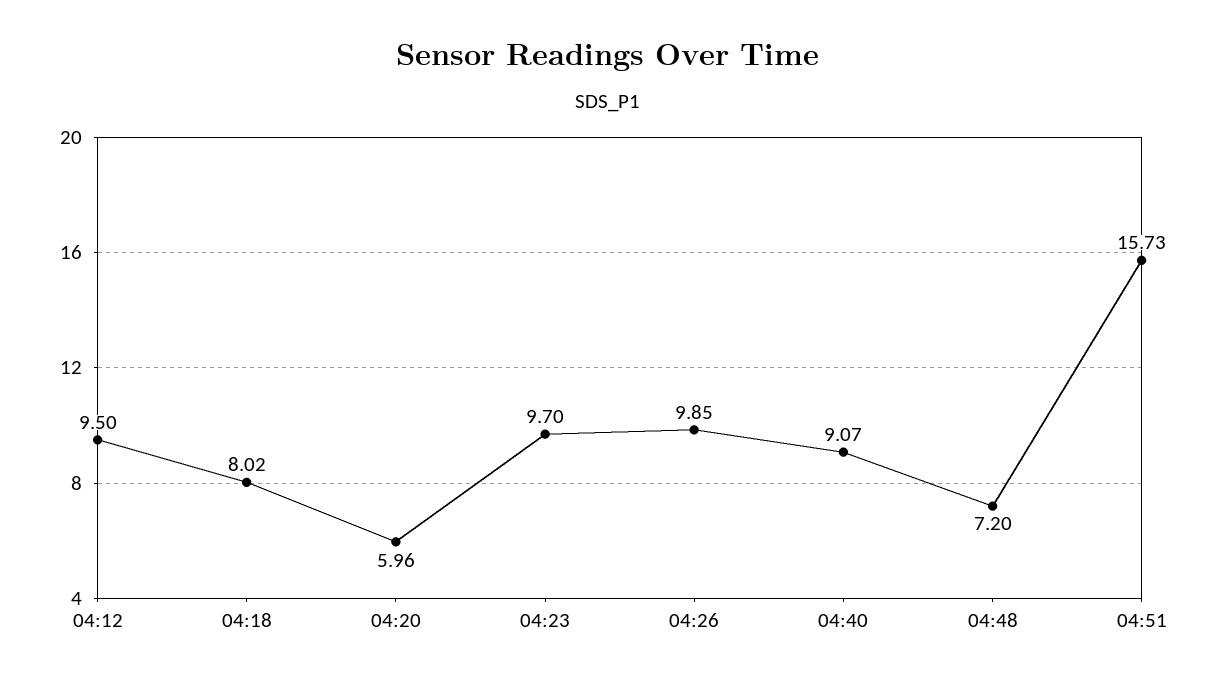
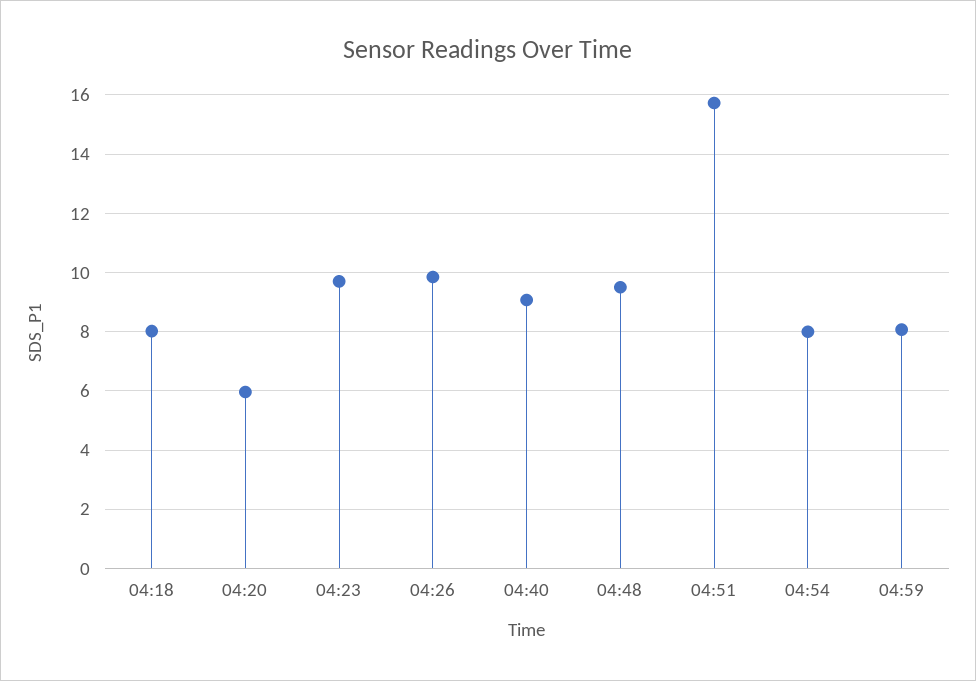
04:12: 9.5 -> none
04:48: 7.2 -> 9.5
04:54: none -> 8
04:59: none -> 8

